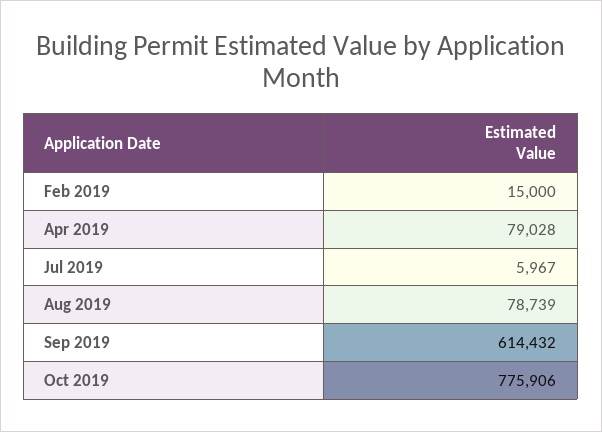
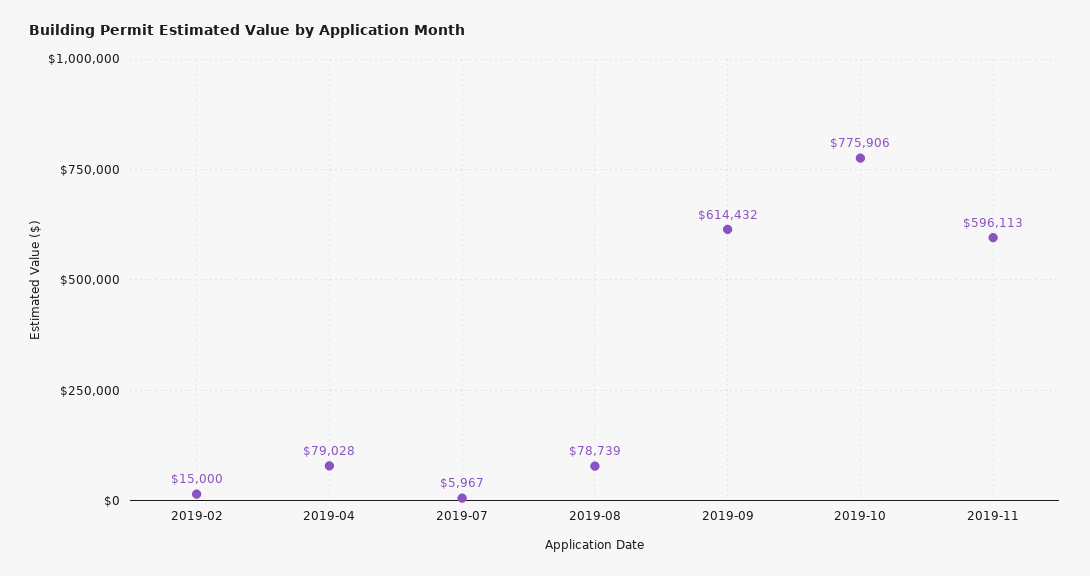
2019-11: none -> 596113

